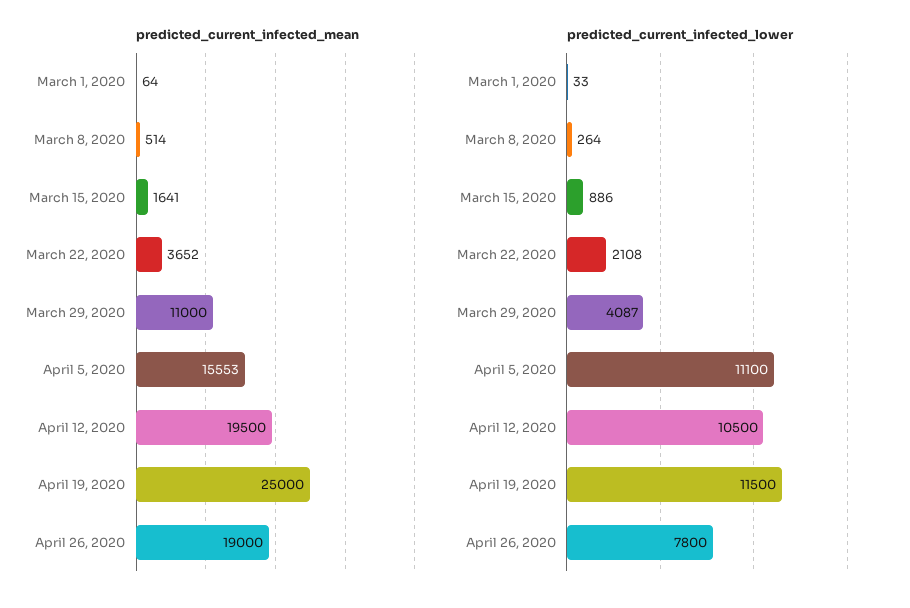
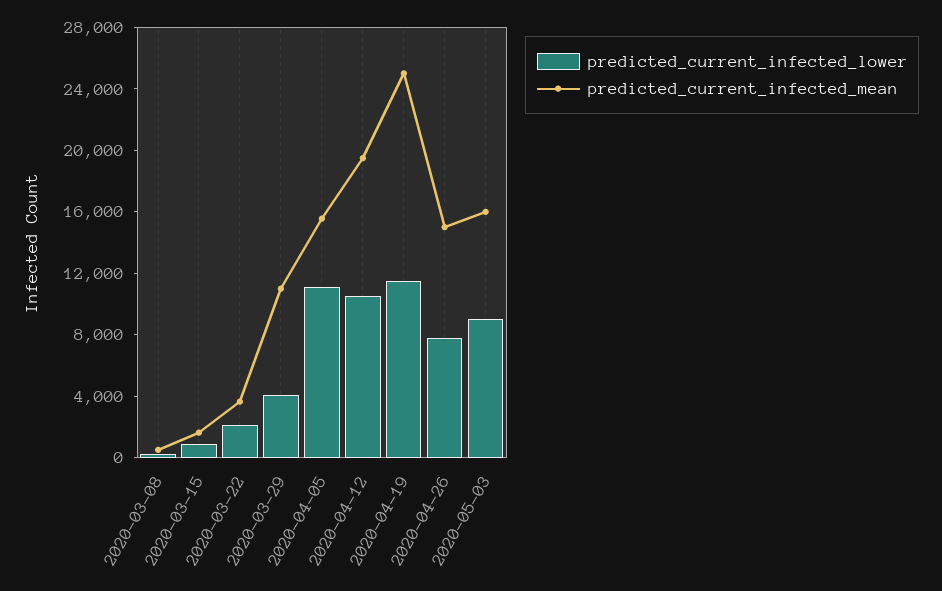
predicted_current_infected_mean, March 1, 2020: 64 -> none
predicted_current_infected_mean, April 26, 2020: 19000 -> 15000
predicted_current_infected_lower, March 1, 2020: 33 -> none
predicted_current_infected_lower, 2020-05-03: none -> 9000
predicted_current_infected_mean, 2020-05-03: none -> 16000

